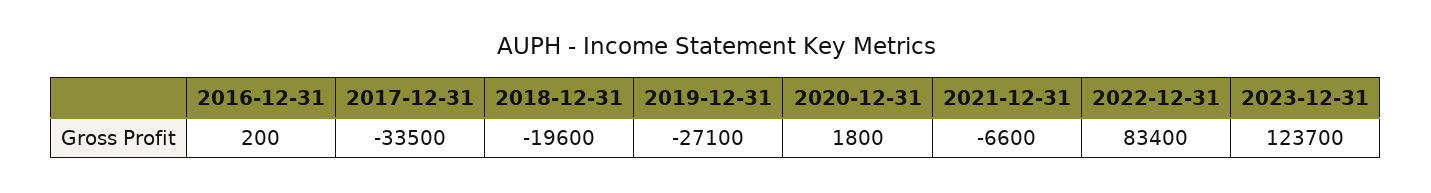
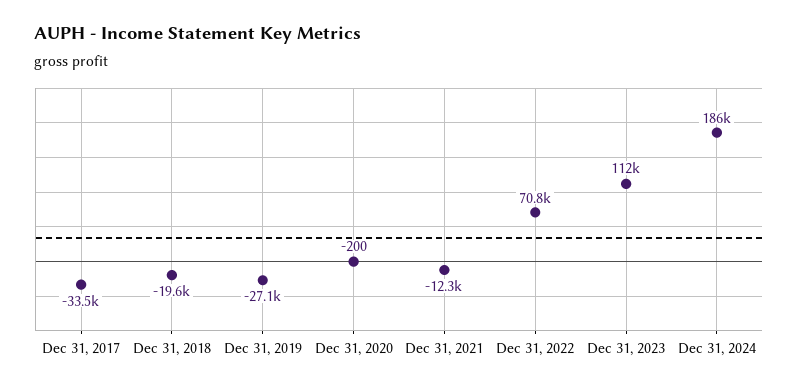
2016-12-31: 200 -> none
2020-12-31: 1800 -> -200
2021-12-31: -6600 -> -12300
2022-12-31: 83400 -> 70800
2023-12-31: 123700 -> 112000
Dec 31, 2024: none -> 186000

